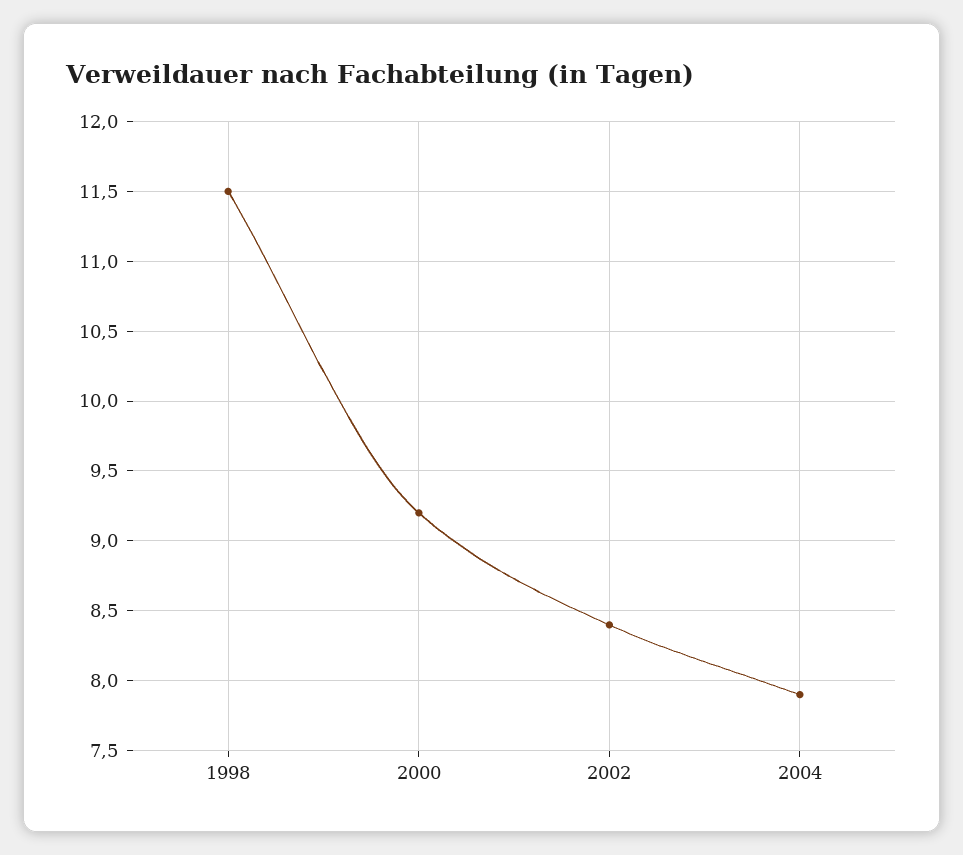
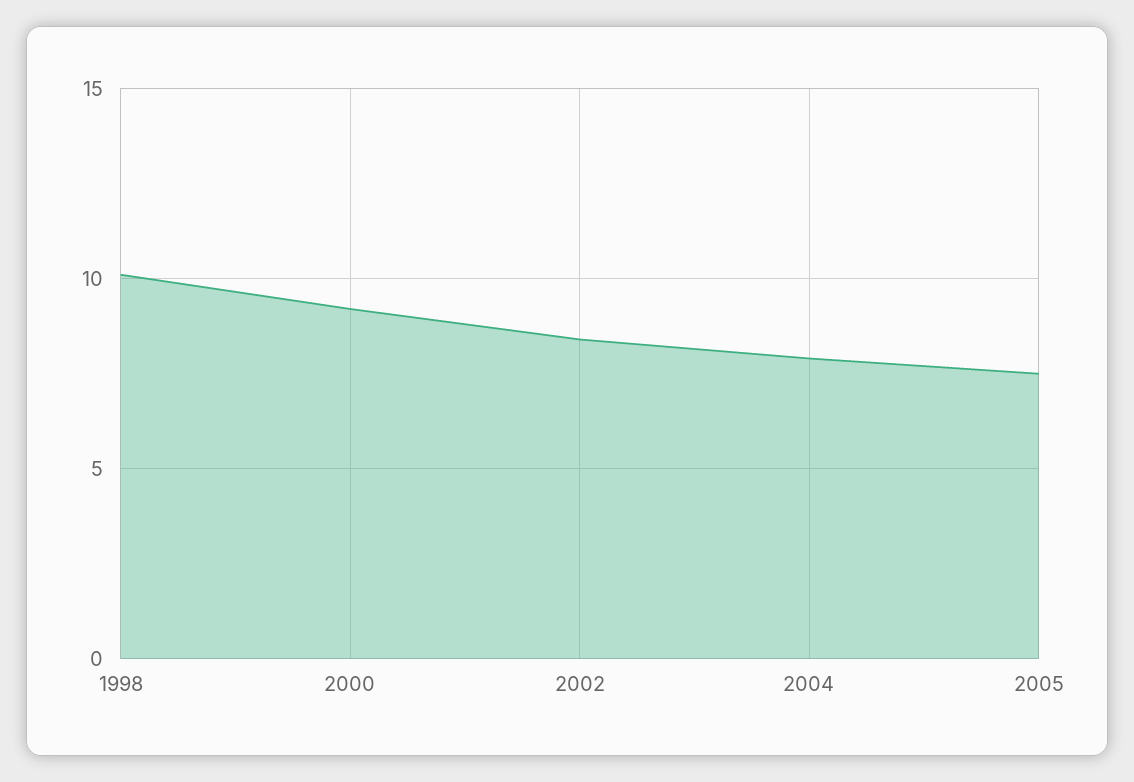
1998: 11.5 -> 10
2005: none -> 7.5

